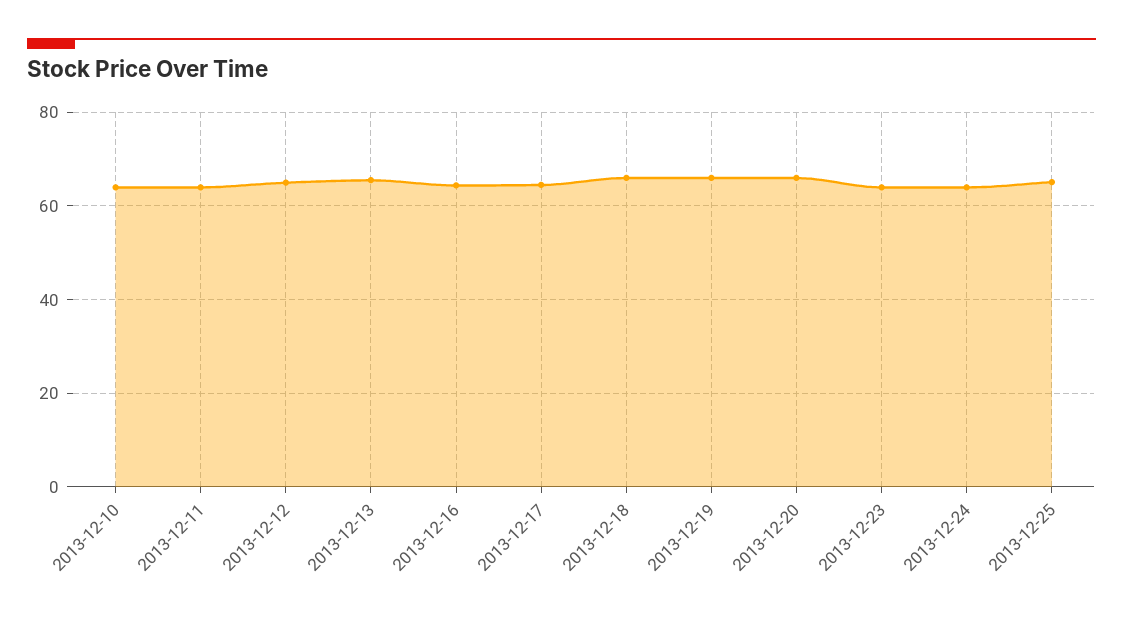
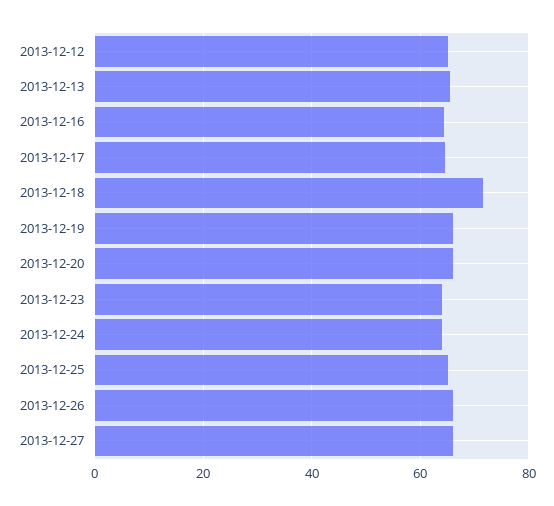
2013-12-10: 64 -> none
2013-12-11: 64 -> none
2013-12-18: 66 -> 72
2013-12-26: none -> 66
2013-12-27: none -> 66

